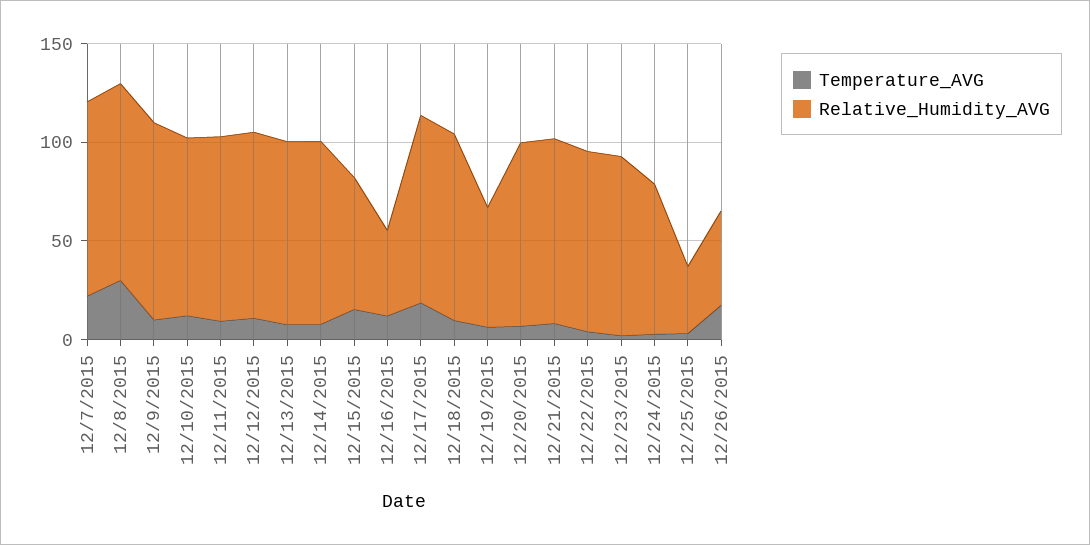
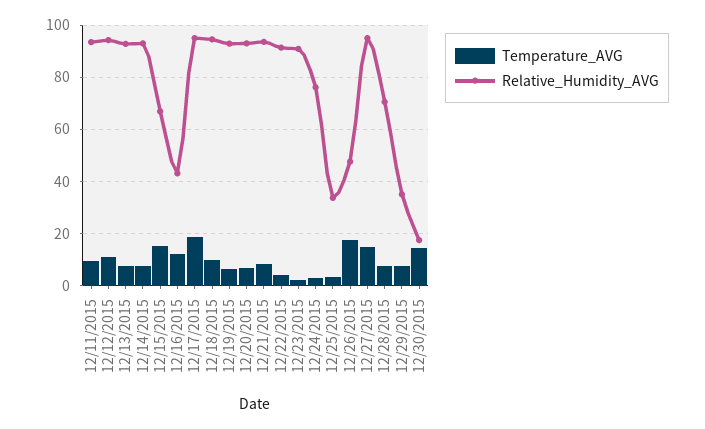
Temperature_AVG, 12/7/2015: 20 -> none
Relative_Humidity_AVG, 12/7/2015: 100 -> none
Temperature_AVG, 12/8/2015: 30 -> none
Relative_Humidity_AVG, 12/8/2015: 100 -> none
Temperature_AVG, 12/9/2015: 10 -> none
Relative_Humidity_AVG, 12/9/2015: 100 -> none
Temperature_AVG, 12/10/2015: 10 -> none
Relative_Humidity_AVG, 12/10/2015: 90 -> none
Relative_Humidity_AVG, 12/19/2015: 60 -> 92.5
Temperature_AVG, 12/27/2015: none -> 15
Relative_Humidity_AVG, 12/27/2015: none -> 95
Temperature_AVG, 12/28/2015: none -> 7.5
Relative_Humidity_AVG, 12/28/2015: none -> 70
Temperature_AVG, 12/29/2015: none -> 7.5
Relative_Humidity_AVG, 12/29/2015: none -> 35
Temperature_AVG, 12/30/2015: none -> 15
Relative_Humidity_AVG, 12/30/2015: none -> 17.5

